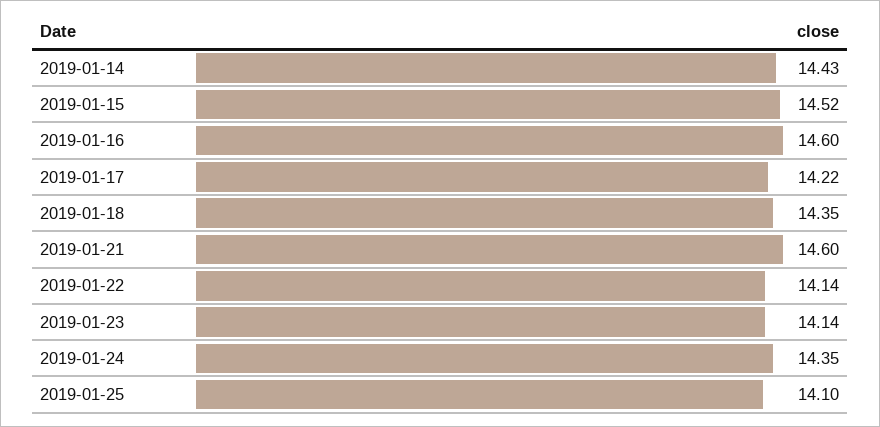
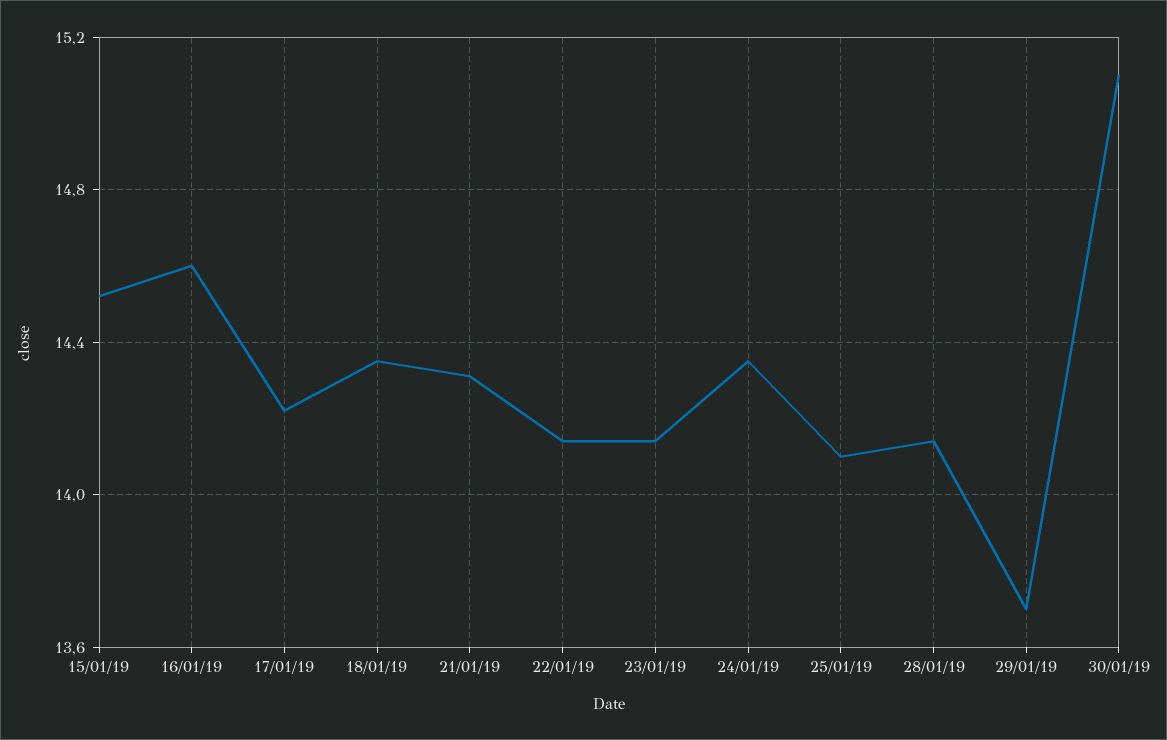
2019-01-14: 14.43 -> none
2019-01-21: 14.6 -> 14.3
28/01/19: none -> 14.15
29/01/19: none -> 13.7
30/01/19: none -> 15.1

